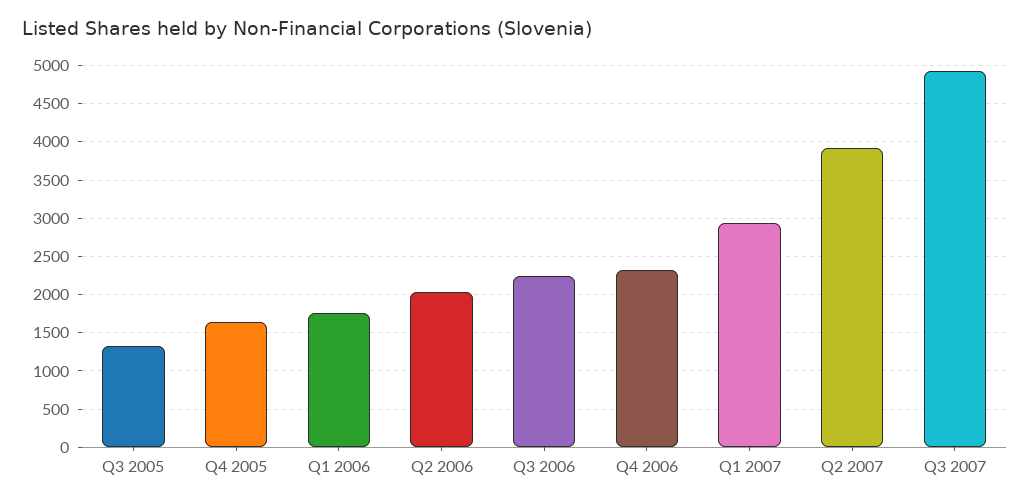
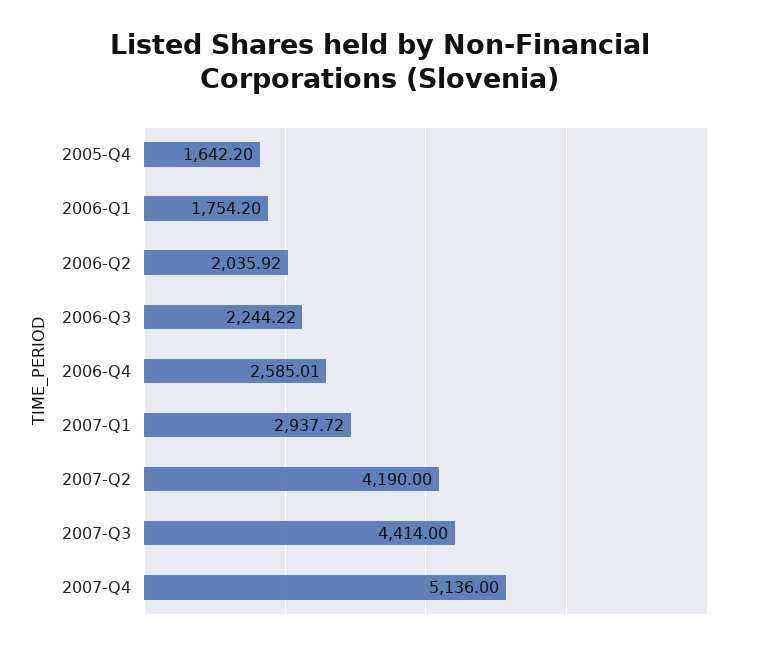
Q3 2005: 1300 -> none
Q4 2006: 2300 -> 2585.01
Q2 2007: 3900 -> 4190
Q3 2007: 4900 -> 4414
2007-Q4: none -> 5136

